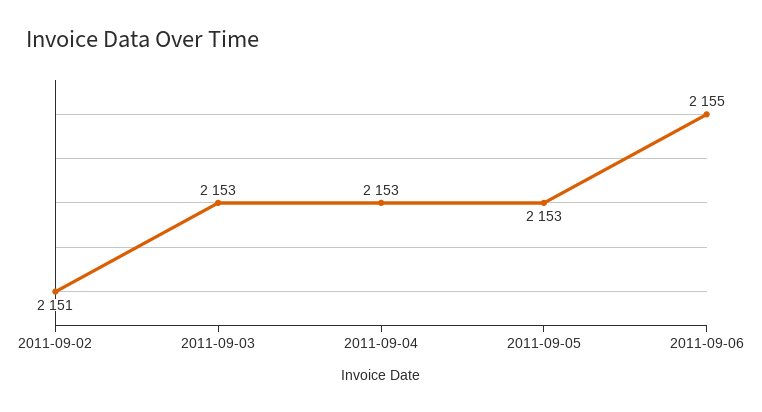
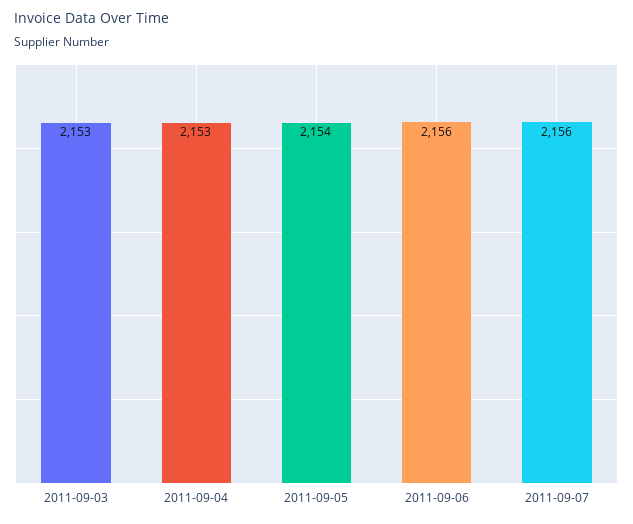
2011-09-02: 2151 -> none
2011-09-05: 2153 -> 2154
2011-09-06: 2155 -> 2156
2011-09-07: none -> 2156

